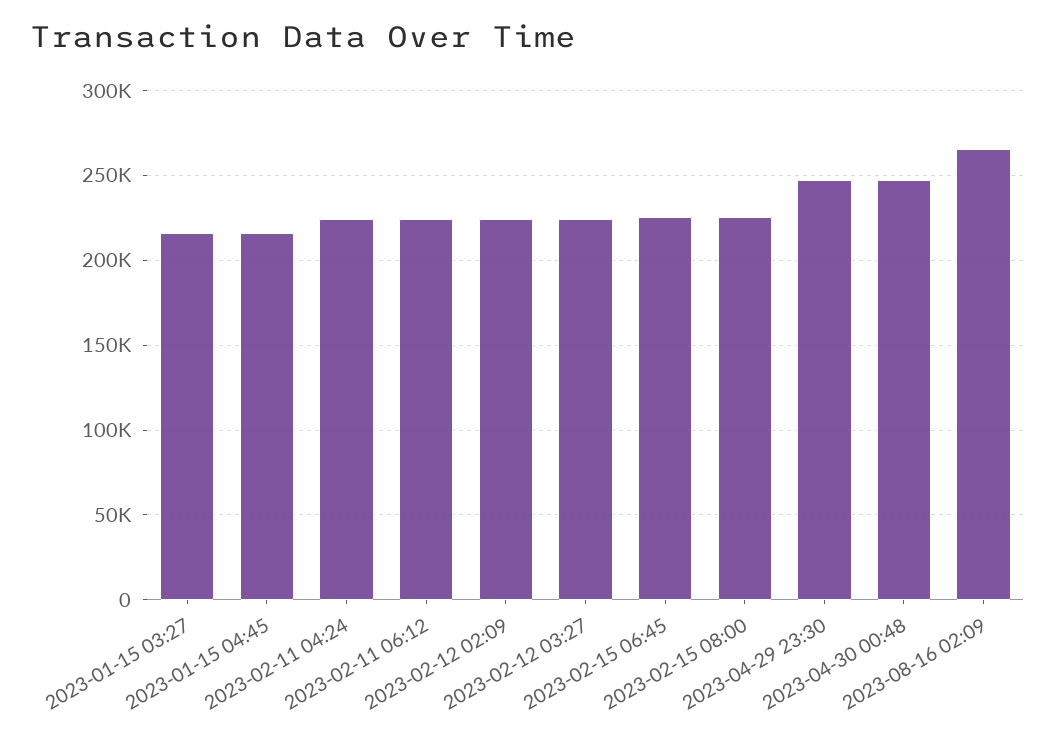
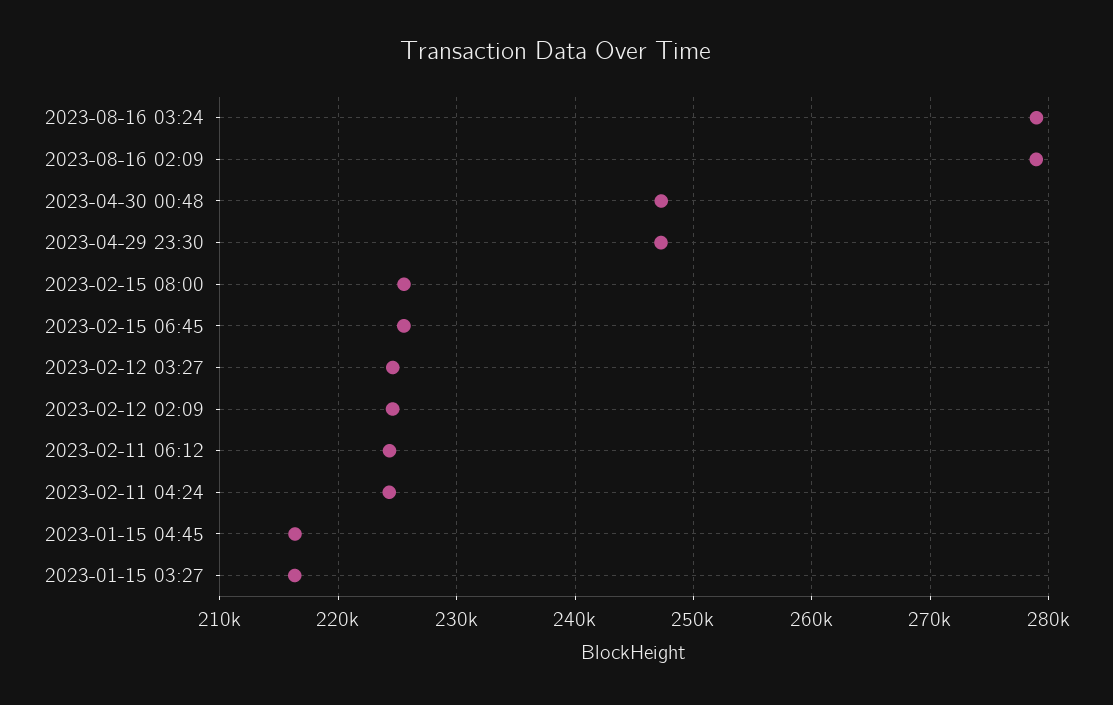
2023-08-16 02:09: 265000 -> 279000
2023-08-16 03:24: none -> 279000

